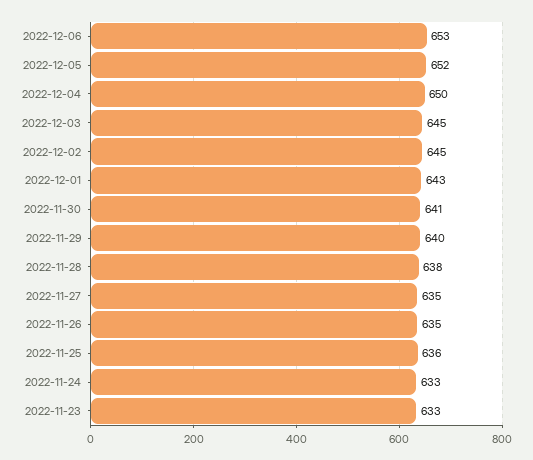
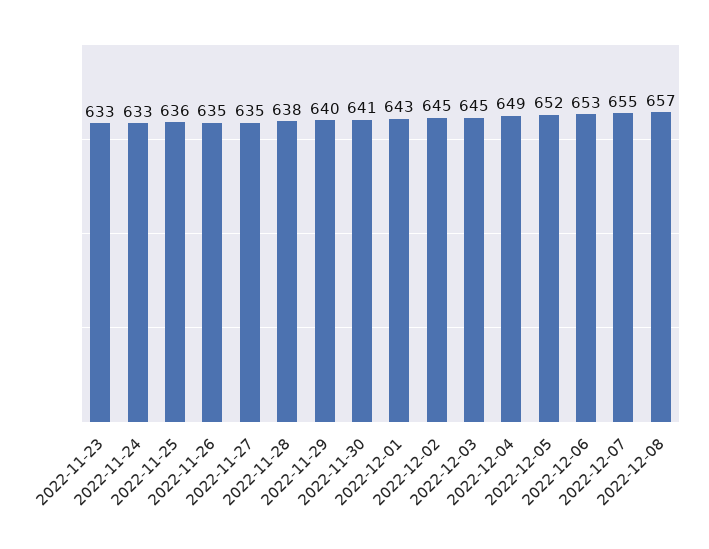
2022-12-04: 650 -> 649
2022-12-07: none -> 655
2022-12-08: none -> 657

